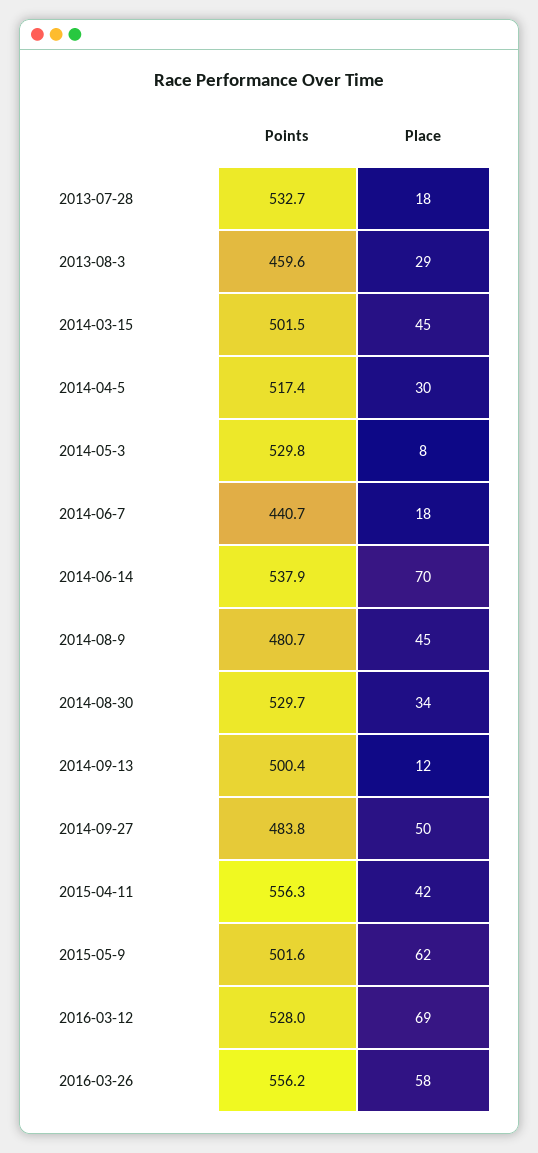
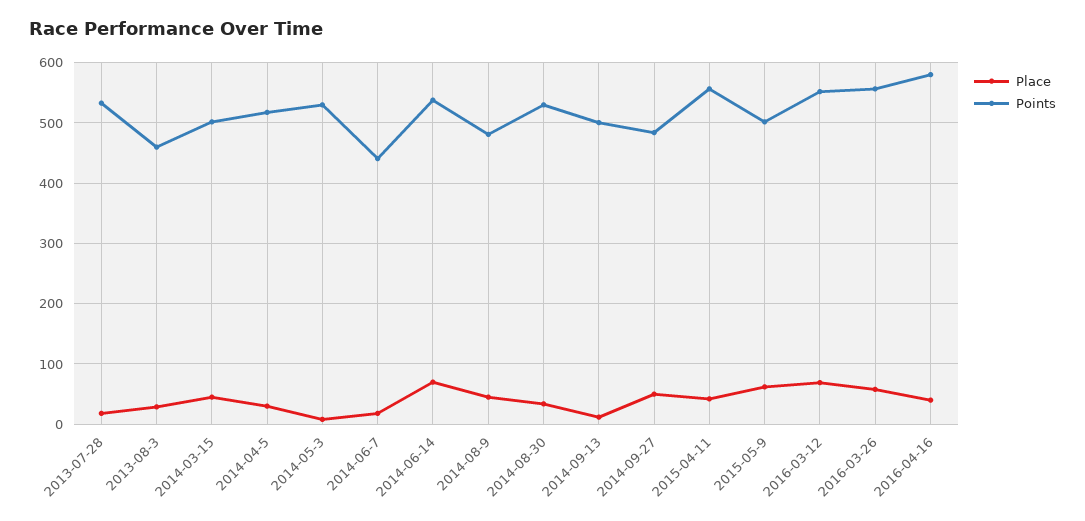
Points, 2016-03-12: 528 -> 550
Place, 2016-04-16: none -> 40
Points, 2016-04-16: none -> 580

